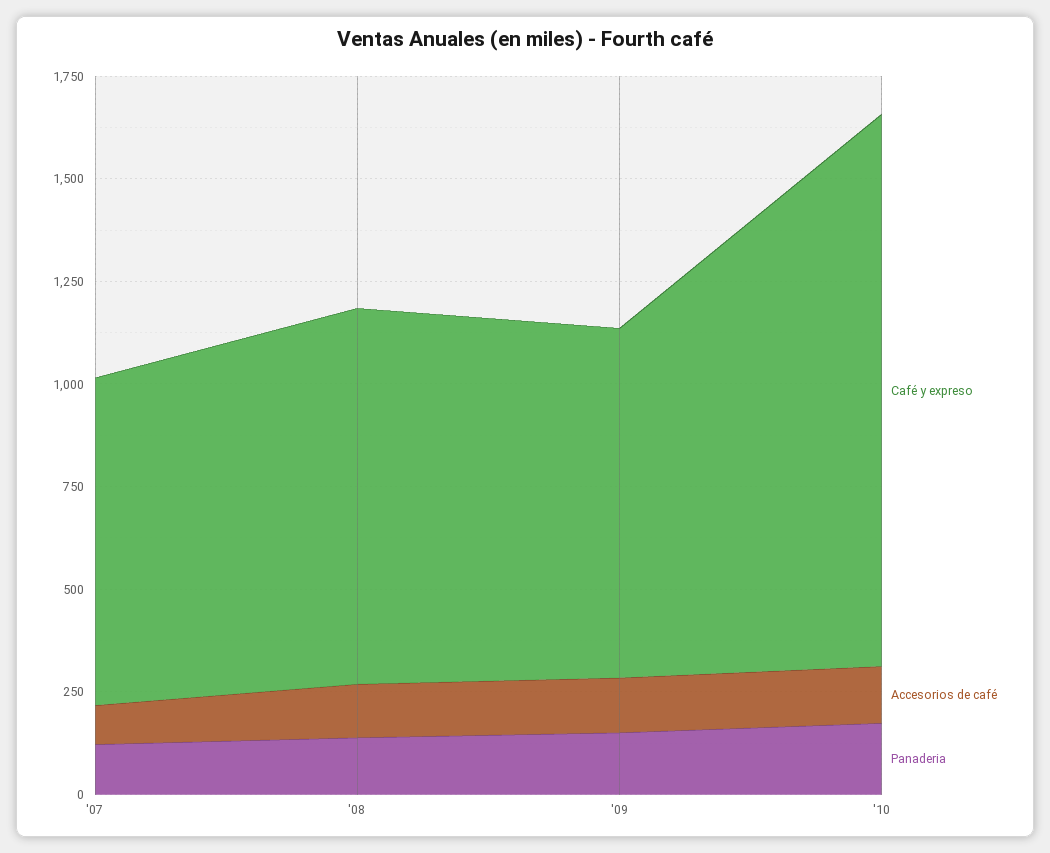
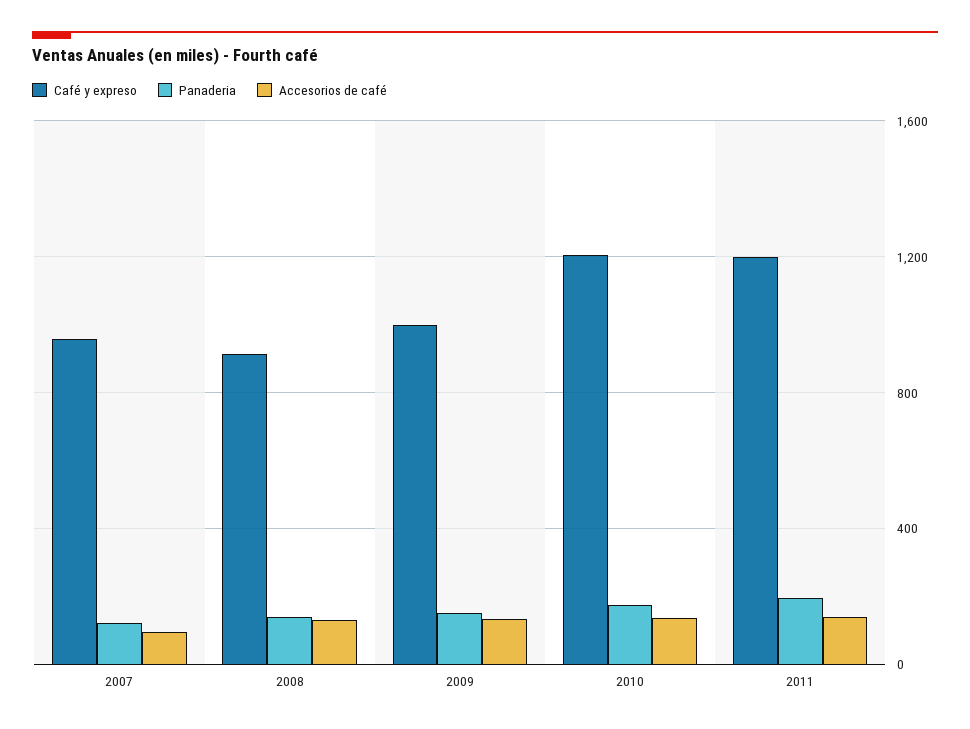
Café y expreso, '07: 800 -> 950
Café y expreso, '09: 850 -> 1000
Café y expreso, '10: 1350 -> 1200
Café y expreso, 2011: none -> 1200
Panaderia, 2011: none -> 200
Accesorios de café, 2011: none -> 150

